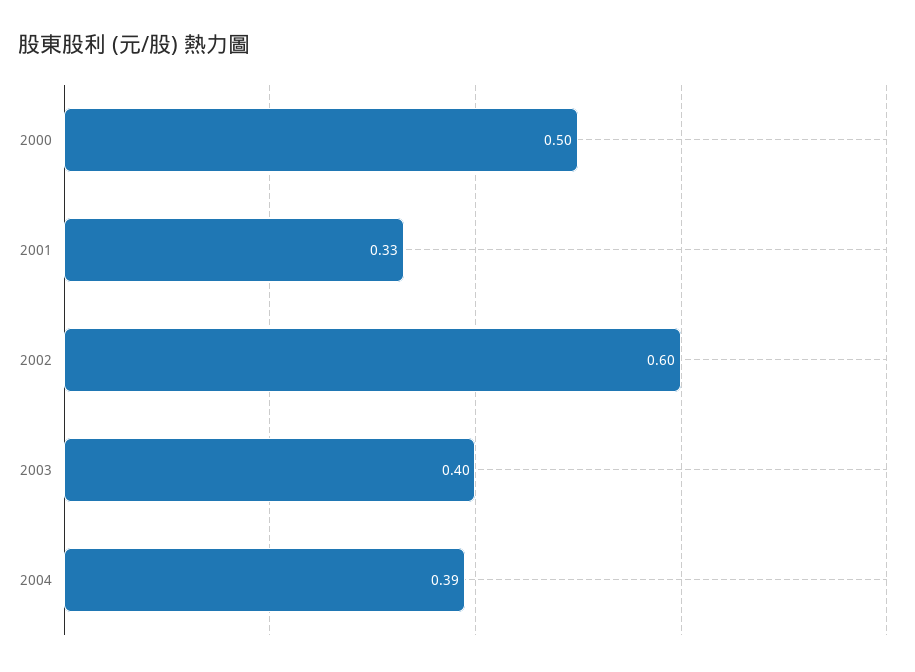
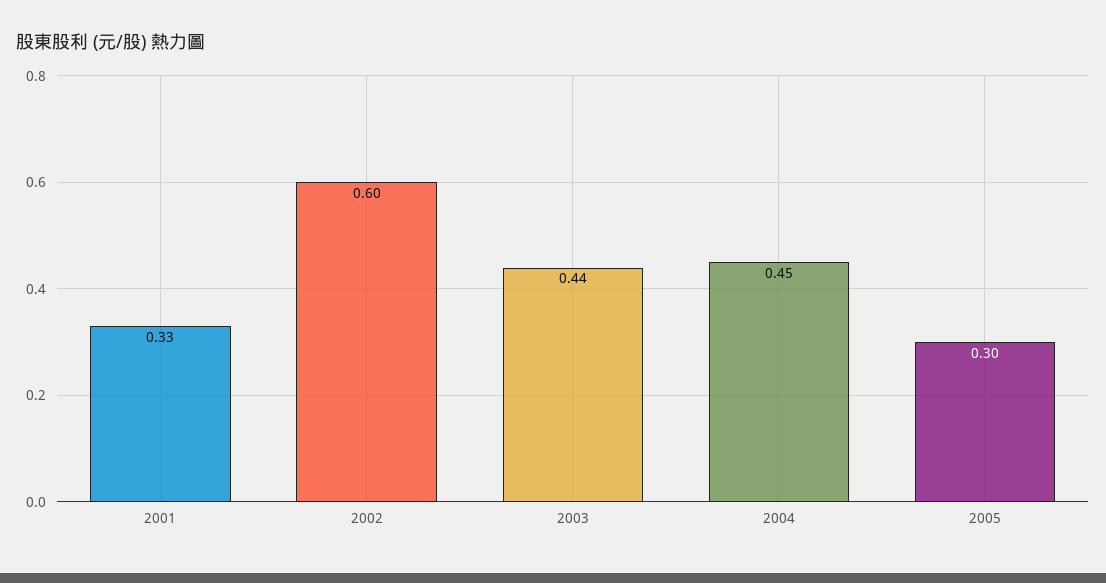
2000: 0.5 -> none
2003: 0.4 -> 0.44
2004: 0.39 -> 0.45
2005: none -> 0.3

